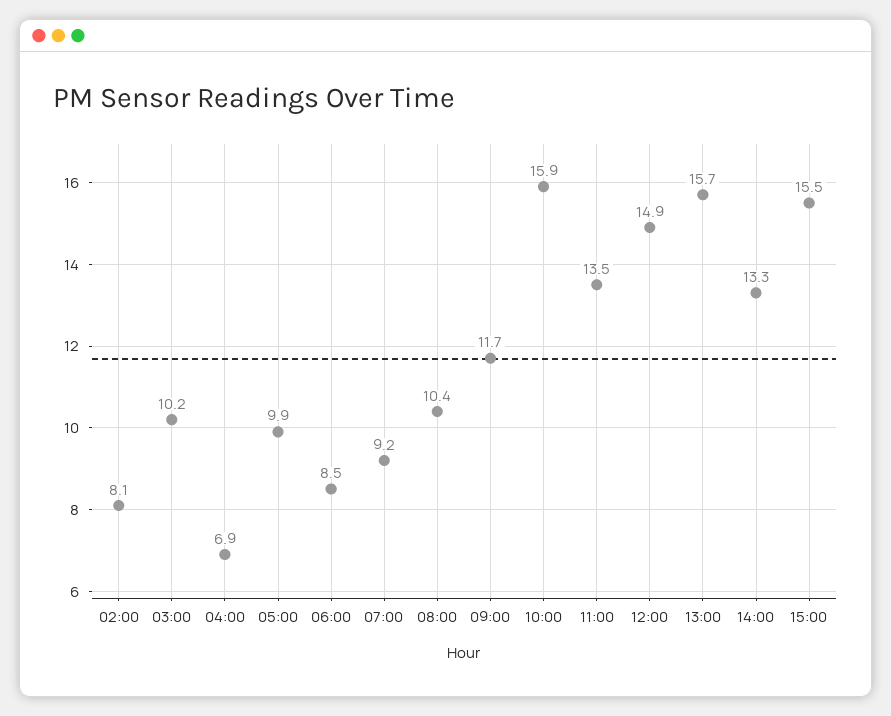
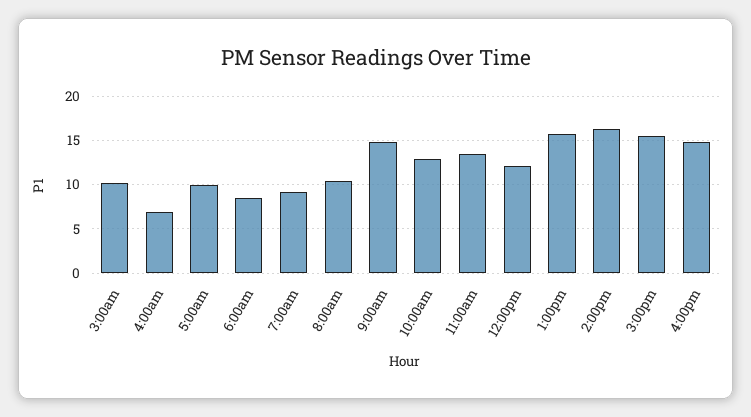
02:00: 8.1 -> none
09:00: 11.7 -> 15
10:00: 15.9 -> 13
12:00: 14.9 -> 12
14:00: 13.3 -> 16
4:00pm: none -> 15

